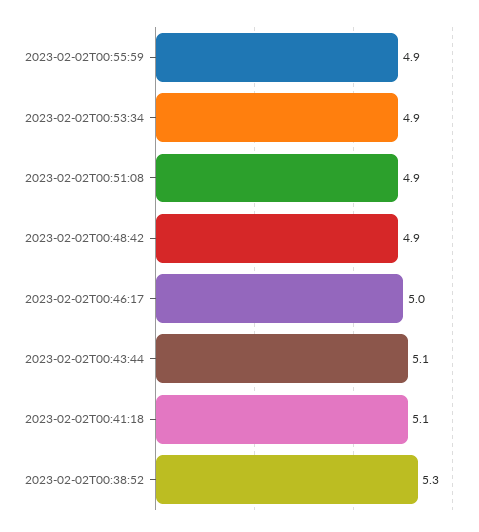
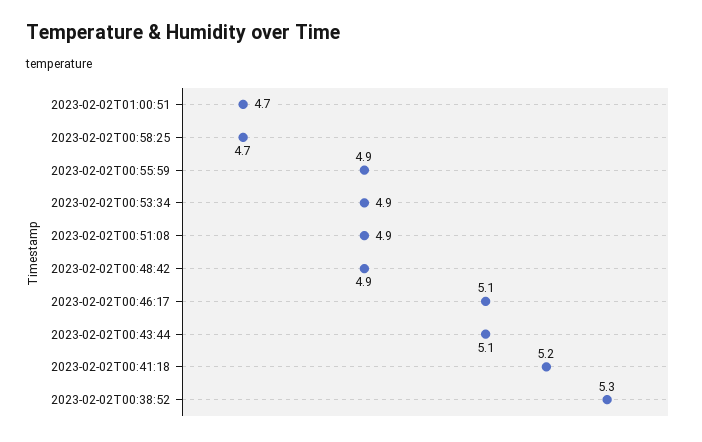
2023-02-02T00:46:17: 5 -> 5.1
2023-02-02T00:41:18: 5.1 -> 5.2
2023-02-02T01:00:51: none -> 4.7
2023-02-02T00:58:25: none -> 4.7

